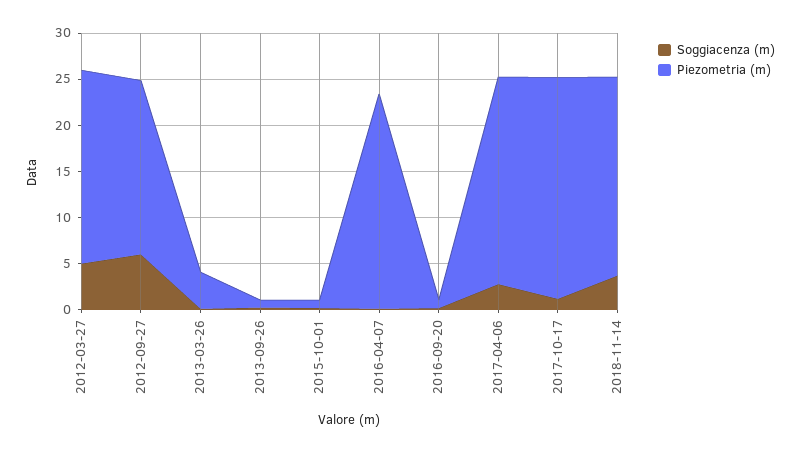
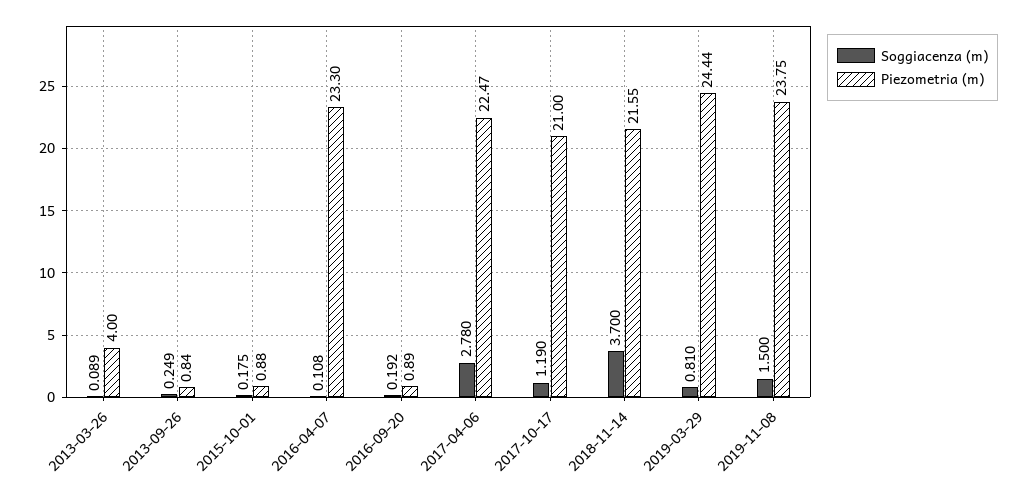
Soggiacenza (m), 2012-03-27: 5 -> none
Piezometria (m), 2012-03-27: 21 -> none
Soggiacenza (m), 2012-09-27: 6 -> none
Piezometria (m), 2012-09-27: 19 -> none
Piezometria (m), 2017-10-17: 24 -> 21
Soggiacenza (m), 2019-03-29: none -> 0.81
Piezometria (m), 2019-03-29: none -> 24.44
Soggiacenza (m), 2019-11-08: none -> 1.5
Piezometria (m), 2019-11-08: none -> 23.75

